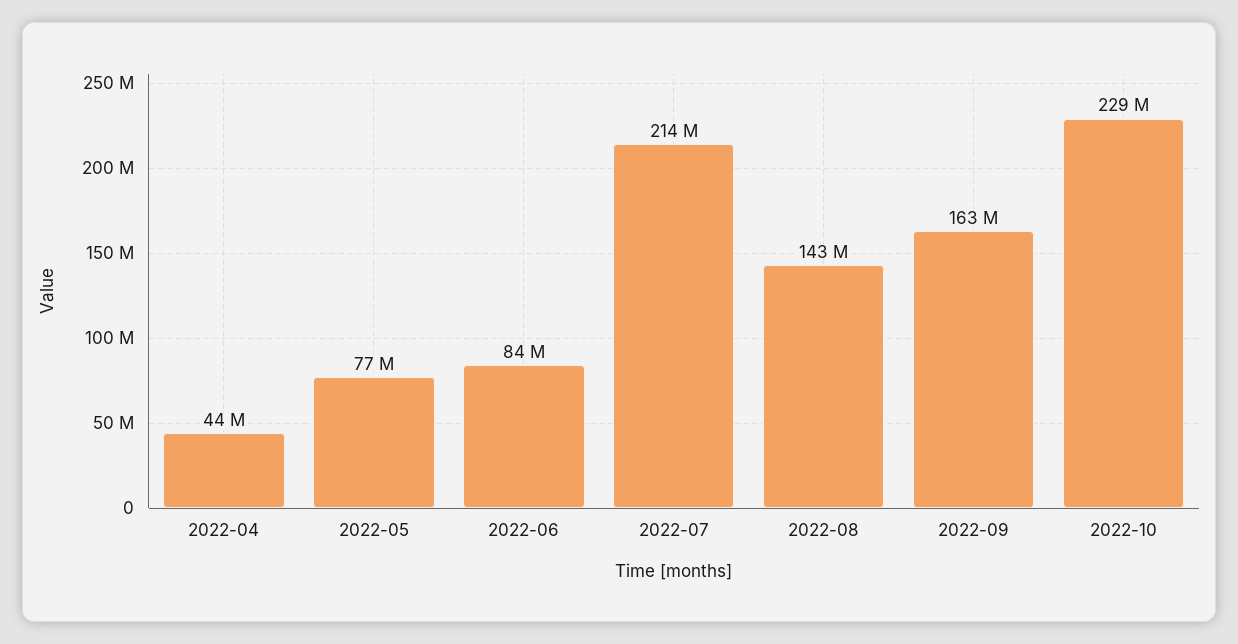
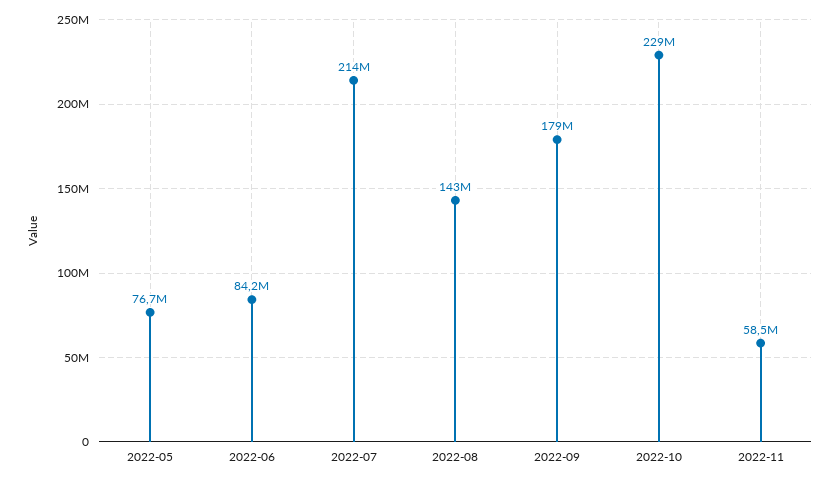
2022-04: 44000000 -> none
2022-09: 163000000 -> 179000000
2022-11: none -> 58500000

